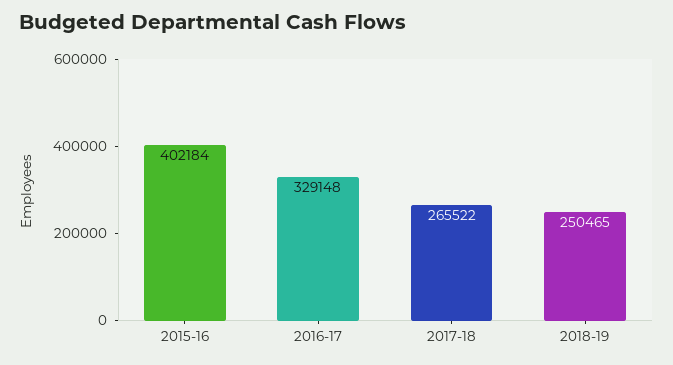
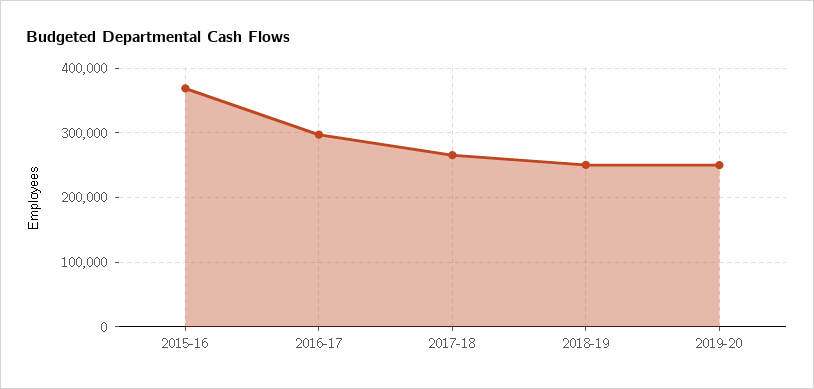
2015-16: 402184 -> 370000
2016-17: 329148 -> 300000
2019-20: none -> 250000

